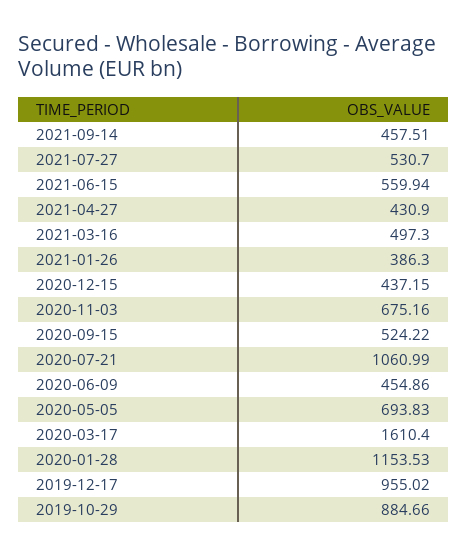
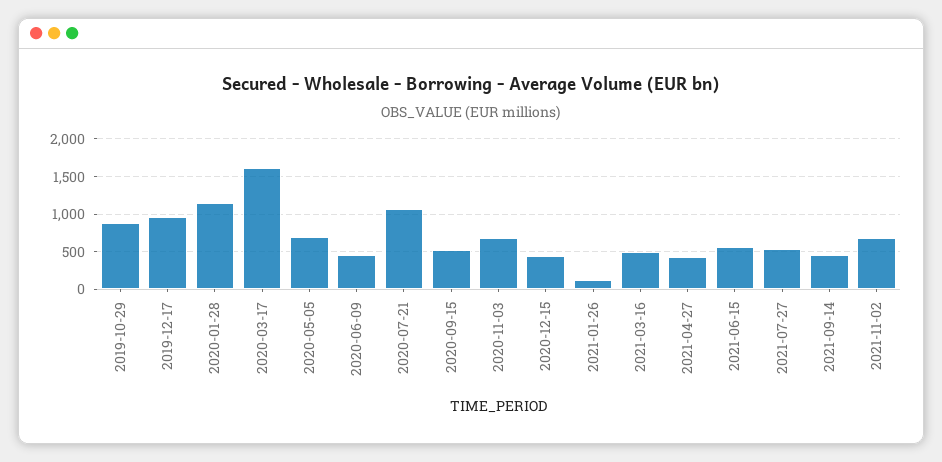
2021-01-26: 386.3 -> 100
2021-11-02: none -> 700

